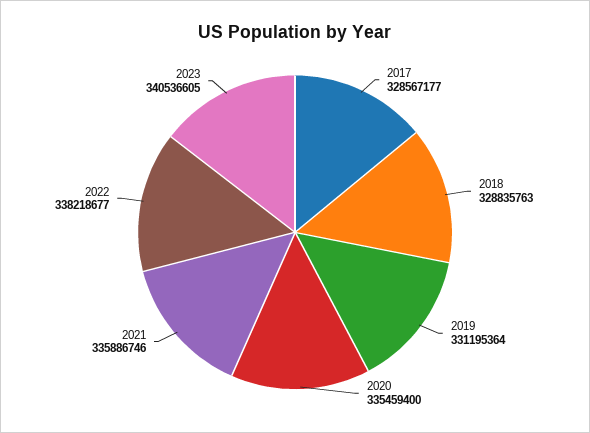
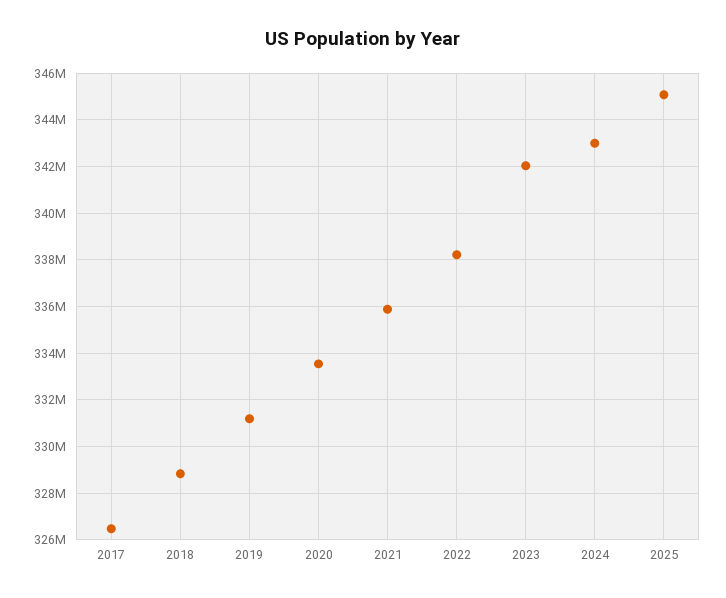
2017: 328567177 -> 326500000
2020: 335459400 -> 333500000
2023: 340536605 -> 342000000
2024: none -> 343000000
2025: none -> 345000000

